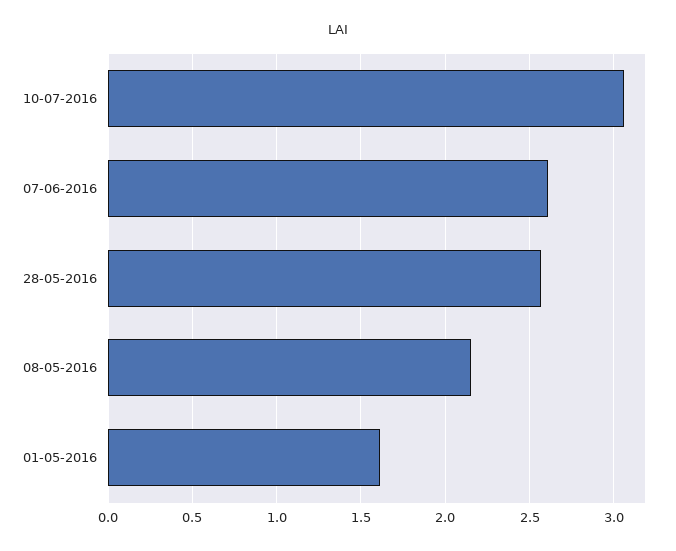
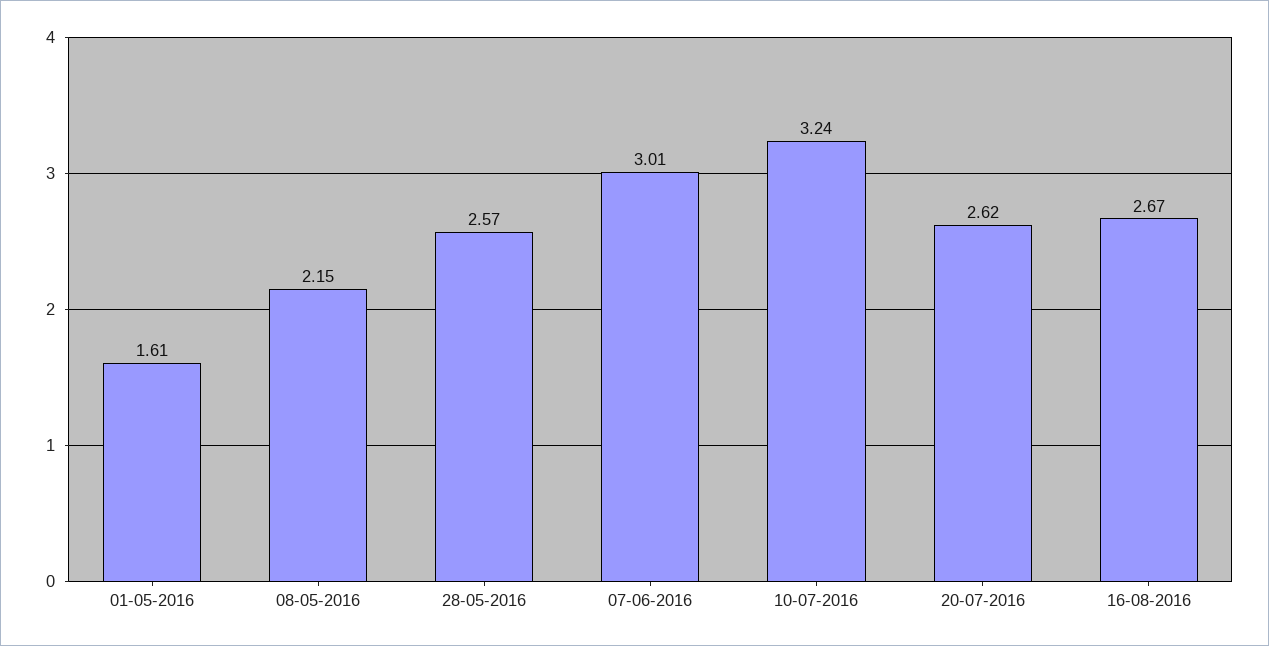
10-07-2016: 3.05 -> 3.24
07-06-2016: 2.6 -> 3.01
20-07-2016: none -> 2.62
16-08-2016: none -> 2.67

